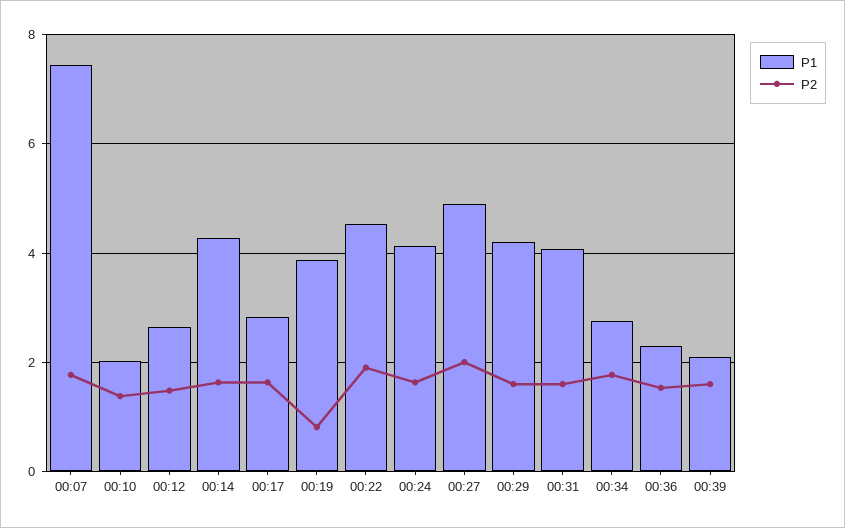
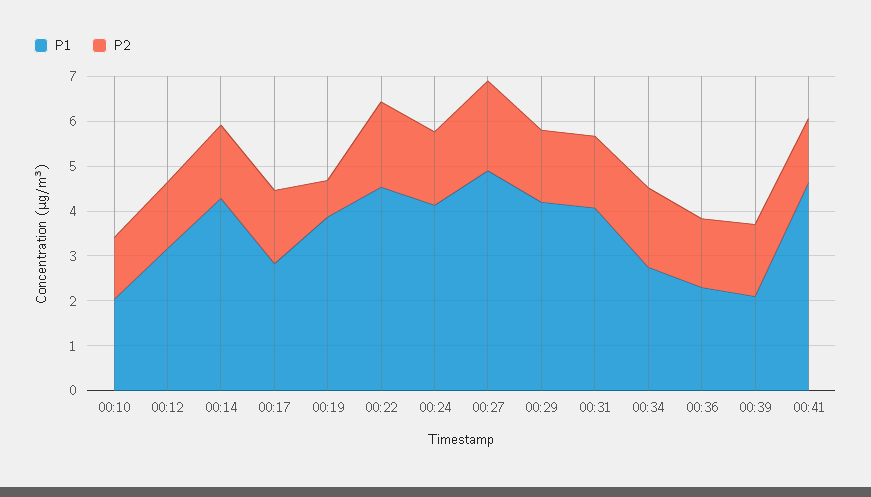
P1, 00:07: 7.4 -> none
P2, 00:07: 1.8 -> none
P1, 00:12: 2.6 -> 3.2
P1, 00:41: none -> 4.6
P2, 00:41: none -> 1.4

